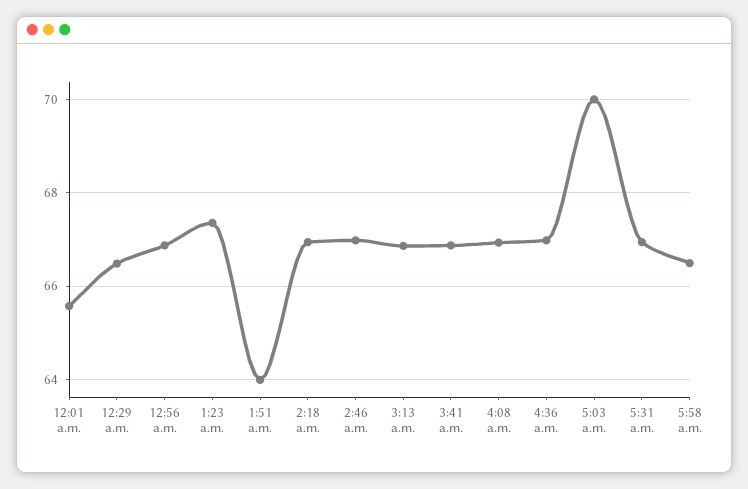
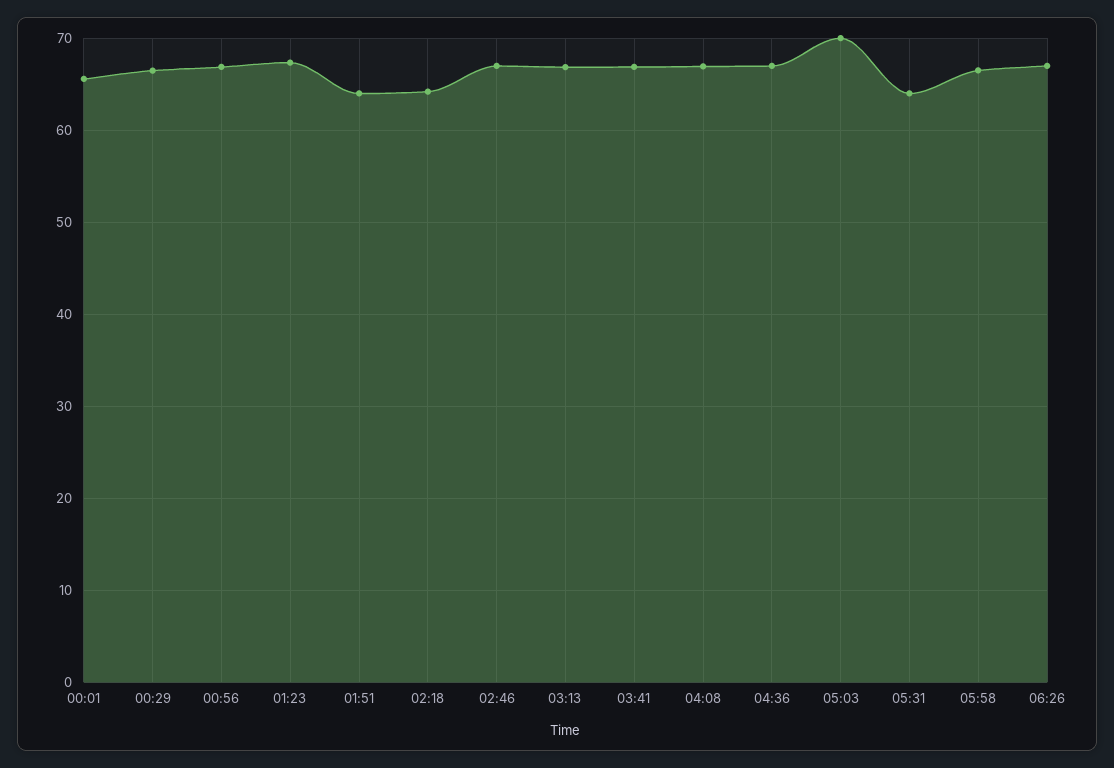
2:18 a.m.: 67 -> 64
5:31 a.m.: 67 -> 64
06:26: none -> 67

